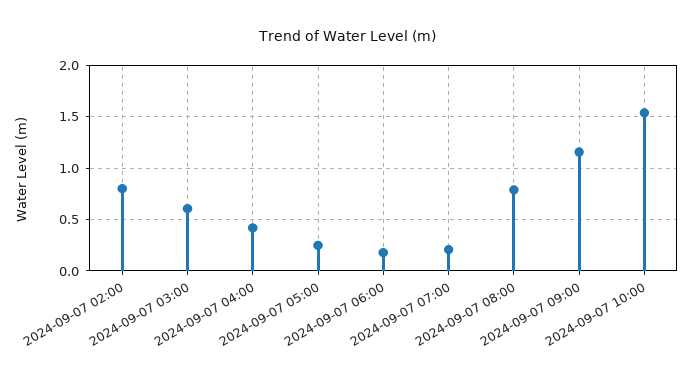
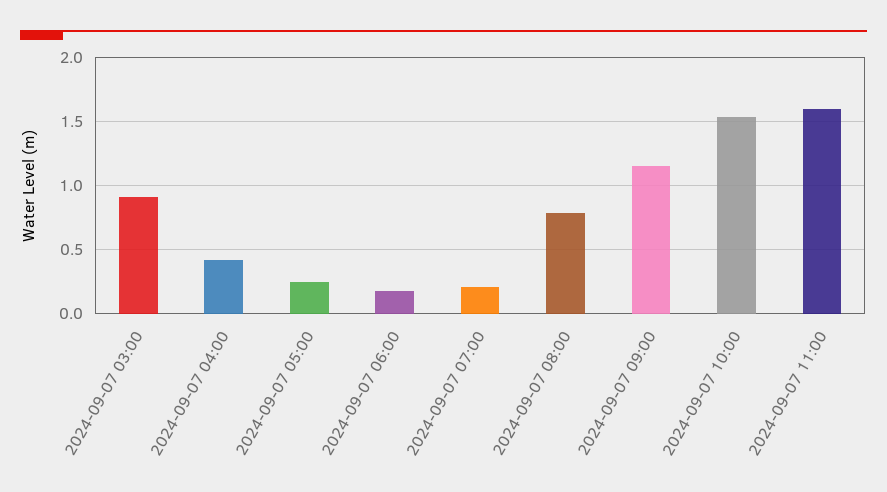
2024-09-07 02:00: 0.8 -> none
2024-09-07 03:00: 0.6 -> 0.9
2024-09-07 11:00: none -> 1.6

